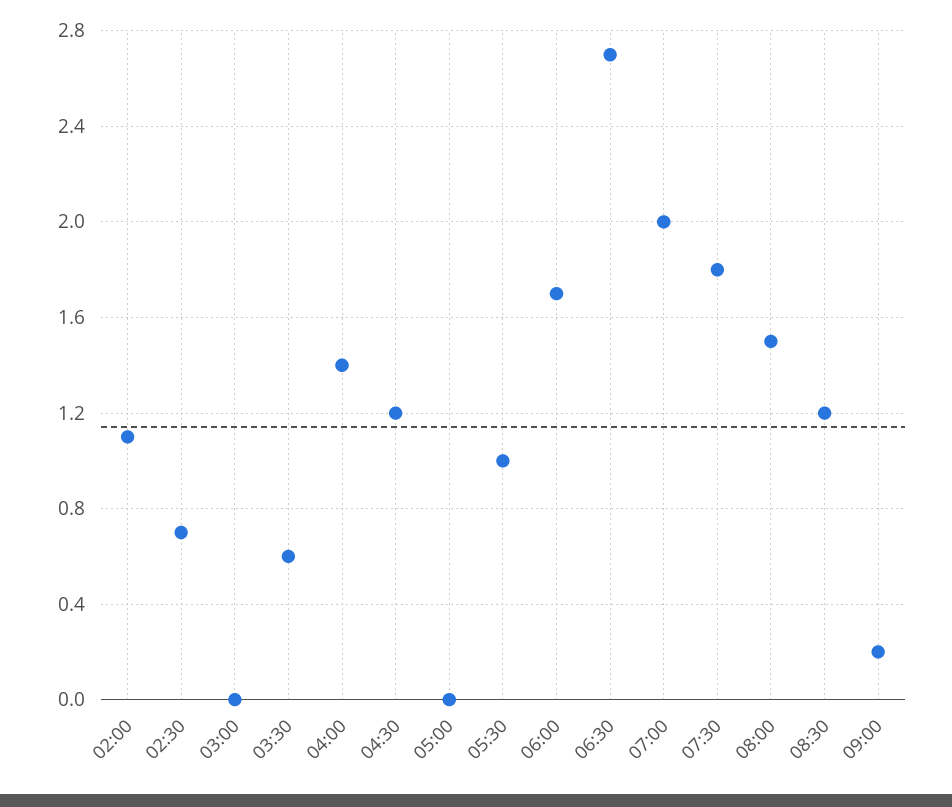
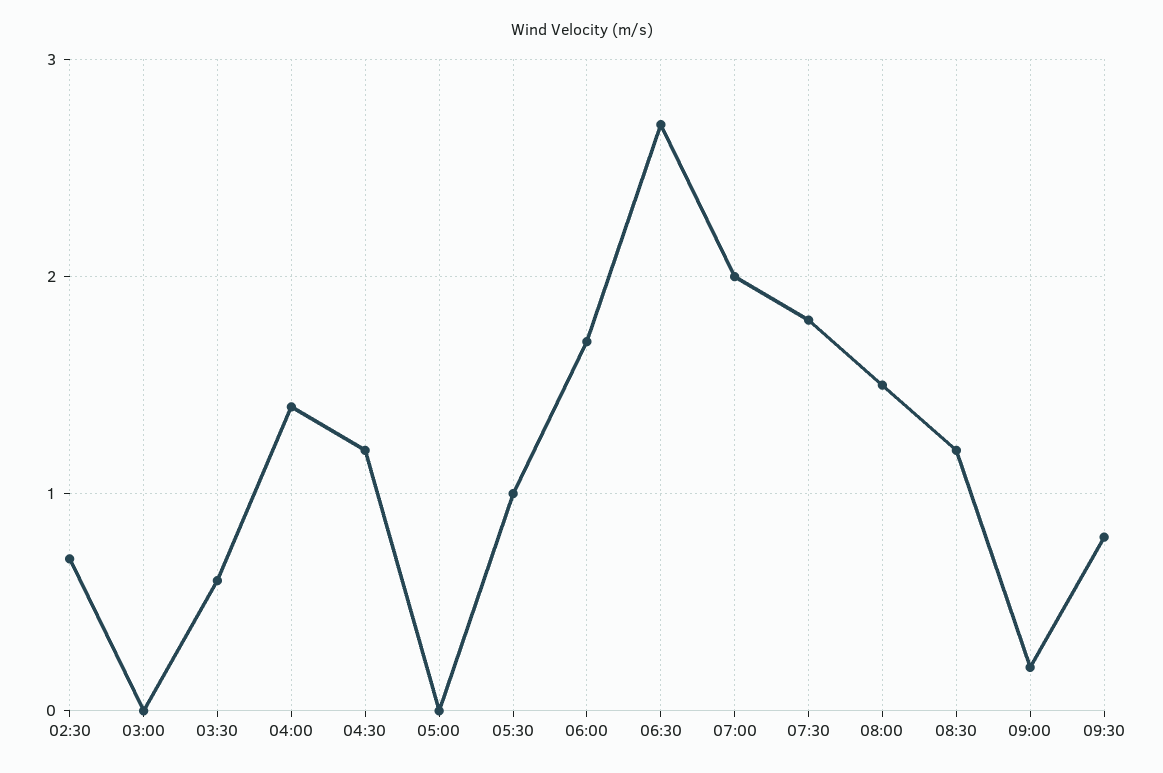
02:00: 1.1 -> none
09:30: none -> 0.8

